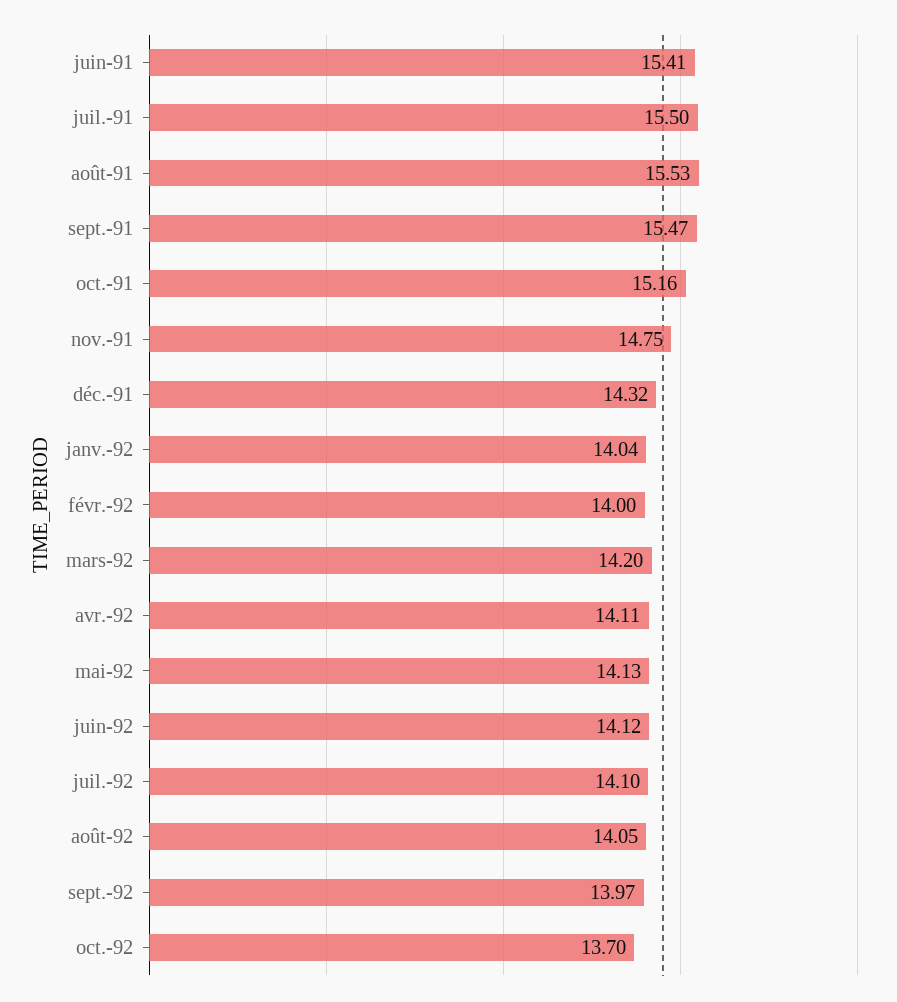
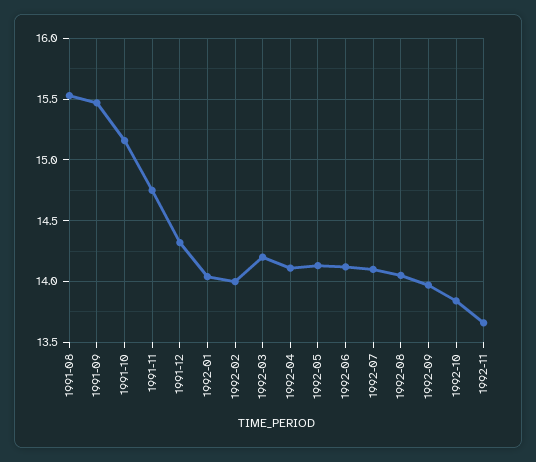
juin-91: 15.41 -> none
juil.-91: 15.5 -> none
oct.-92: 13.7 -> 13.85
1992-11: none -> 13.65

